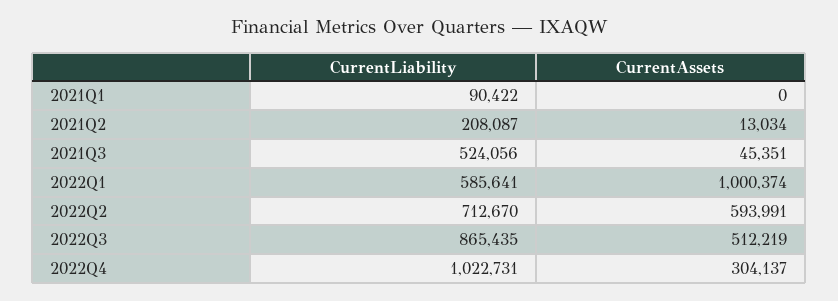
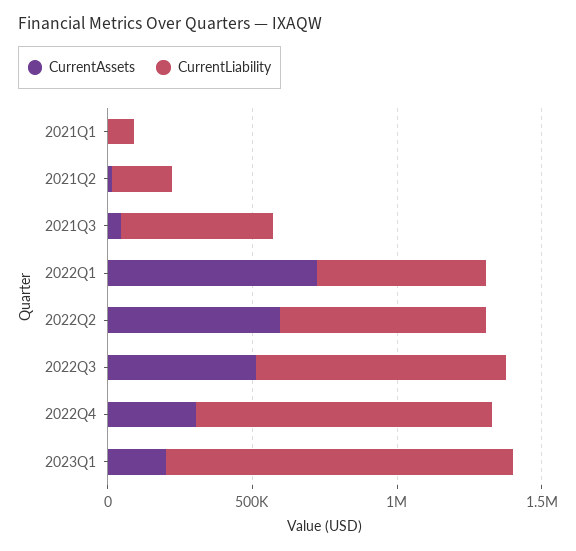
CurrentAssets, 2022Q1: 1000374 -> 700000
CurrentAssets, 2023Q1: none -> 200000
CurrentLiability, 2023Q1: none -> 1200000

